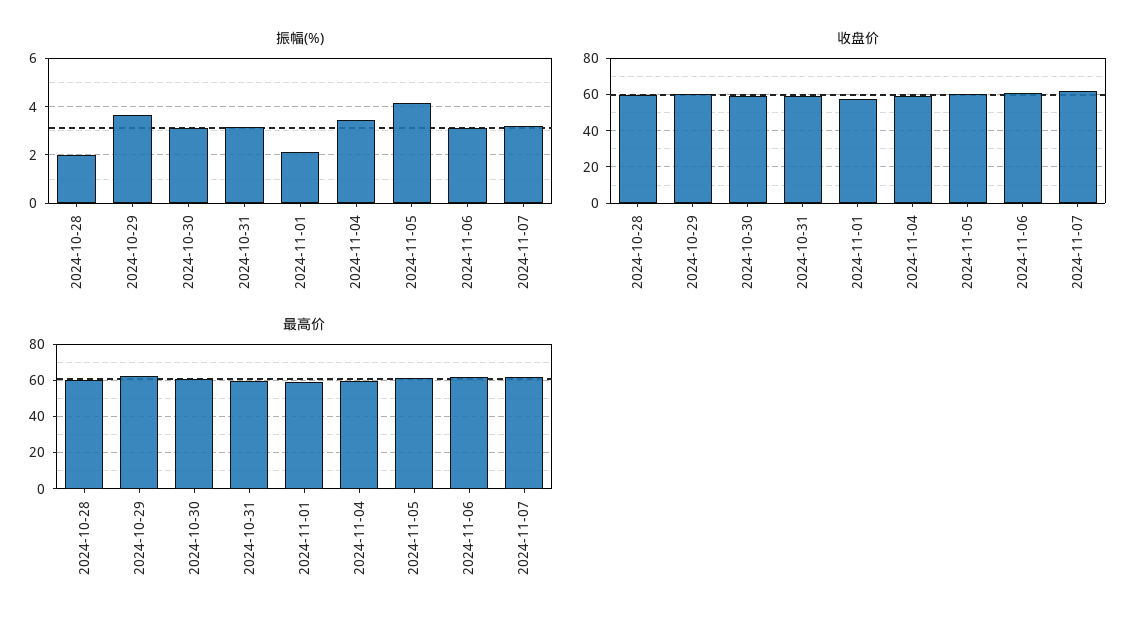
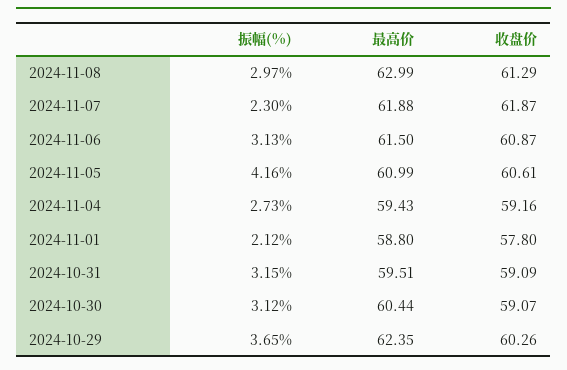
振幅(%), 2024-10-28: 2 -> none
振幅(%), 2024-11-04: 3.5 -> 2.73
振幅(%), 2024-11-07: 3.25 -> 2.3
收盘价, 2024-10-28: 60 -> none
最高价, 2024-10-28: 60 -> none
振幅(%), 2024-11-08: none -> 2.97
最高价, 2024-11-08: none -> 62.99
收盘价, 2024-11-08: none -> 61.29

